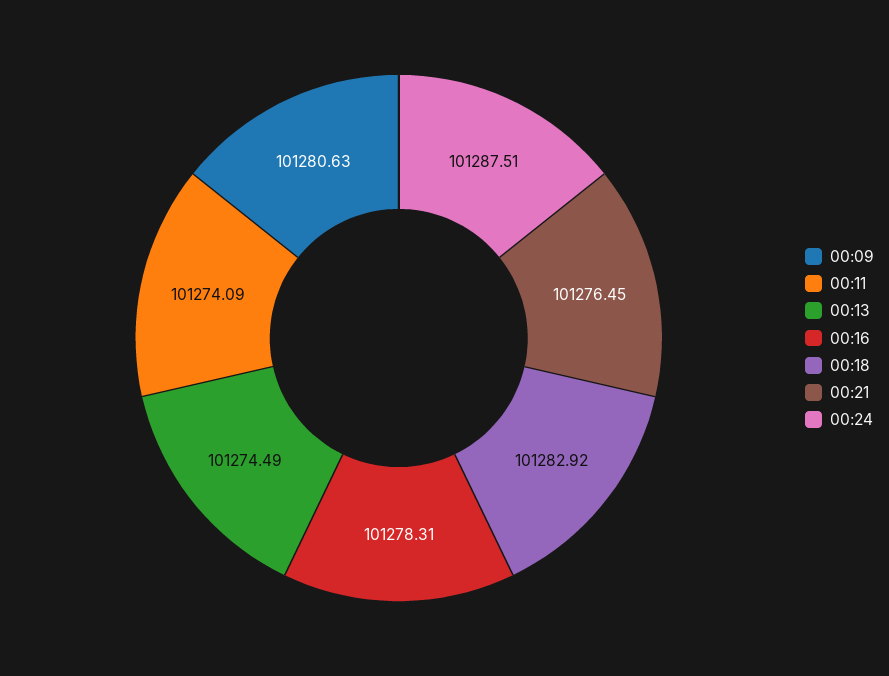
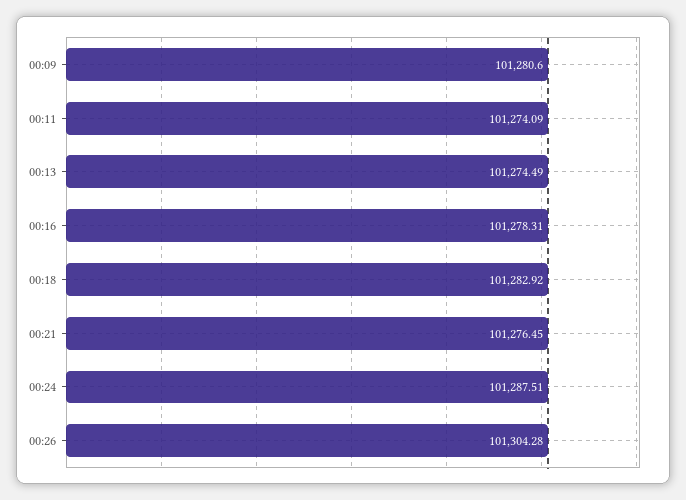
00:09: 101280.63 -> 101280.6
00:26: none -> 101304.28

